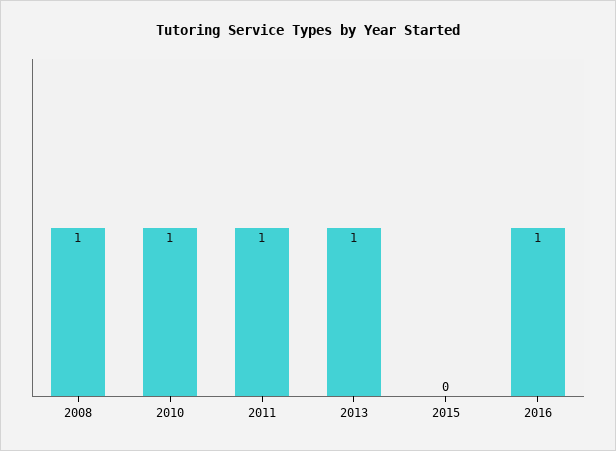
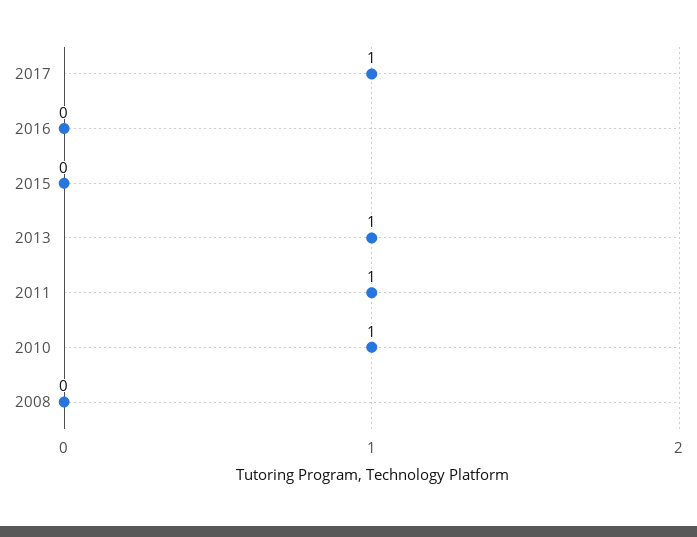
2008: 1 -> 0
2016: 1 -> 0
2017: none -> 1

